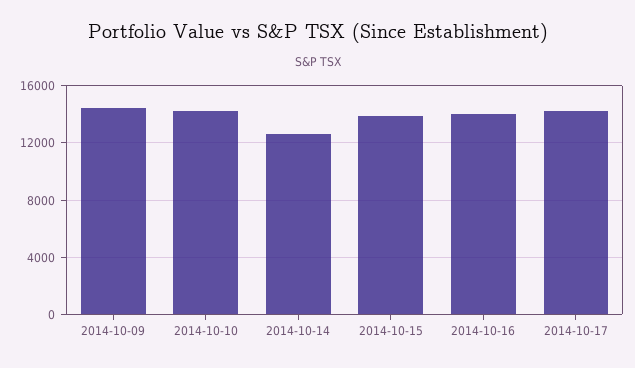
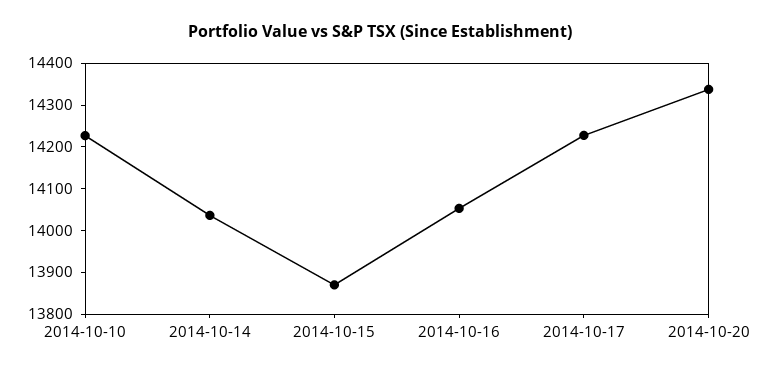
2014-10-09: 14500 -> none
2014-10-14: 12500 -> 14040
2014-10-20: none -> 14340

